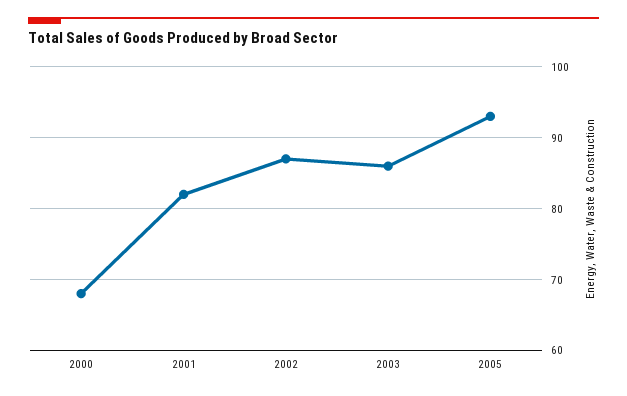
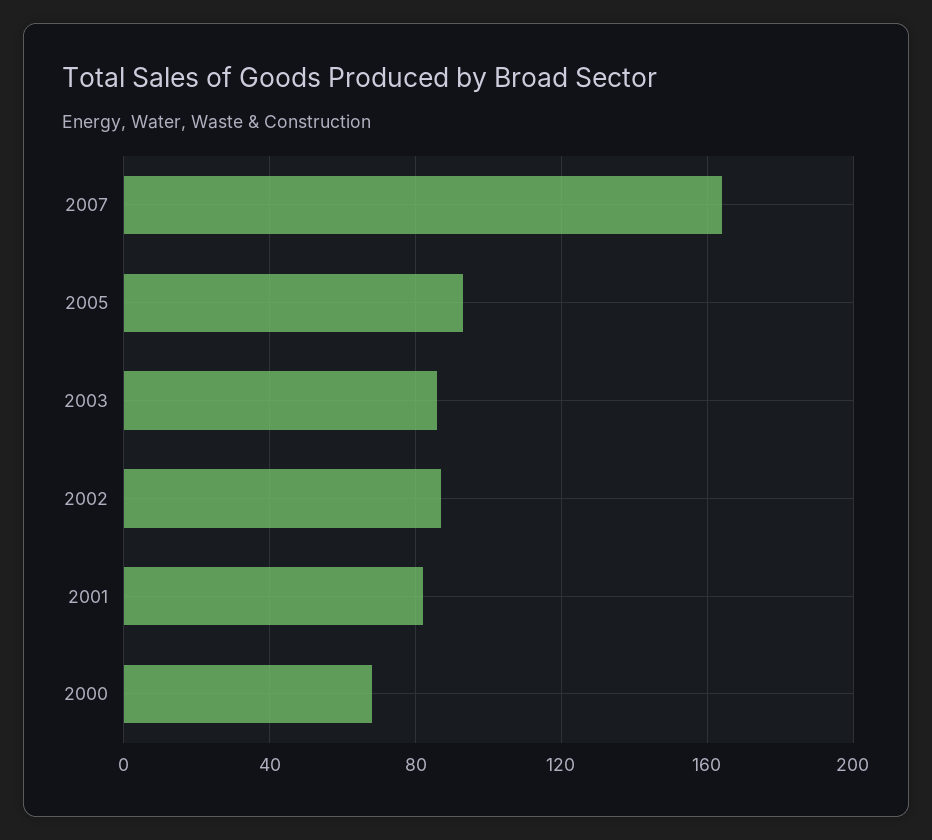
2007: none -> 165

